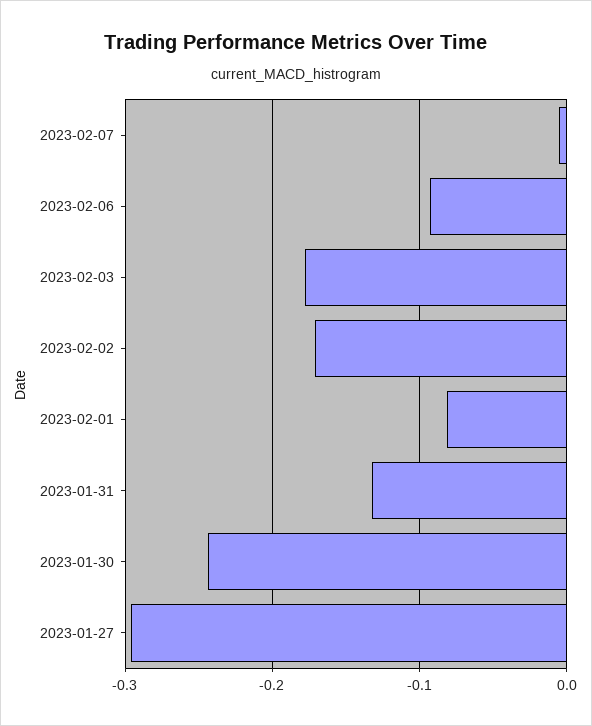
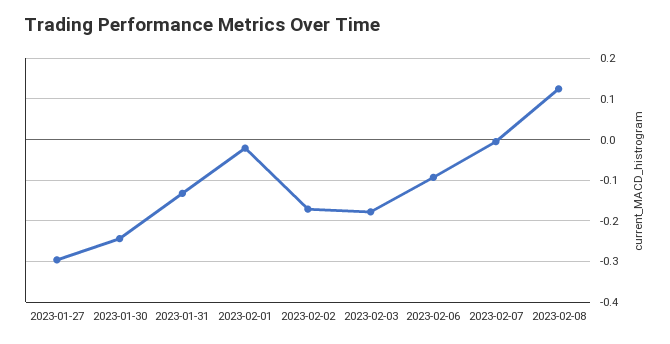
2023-02-01: -0.08 -> -0.02
2023-02-08: none -> 0.12

